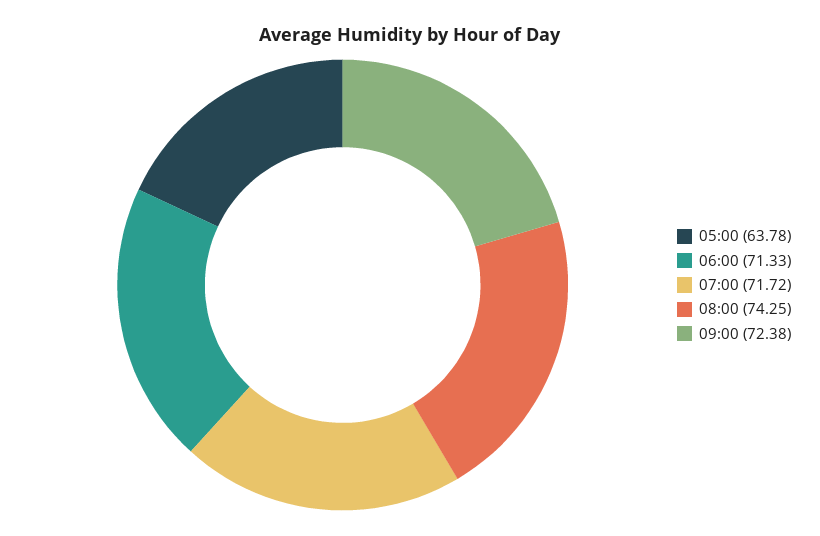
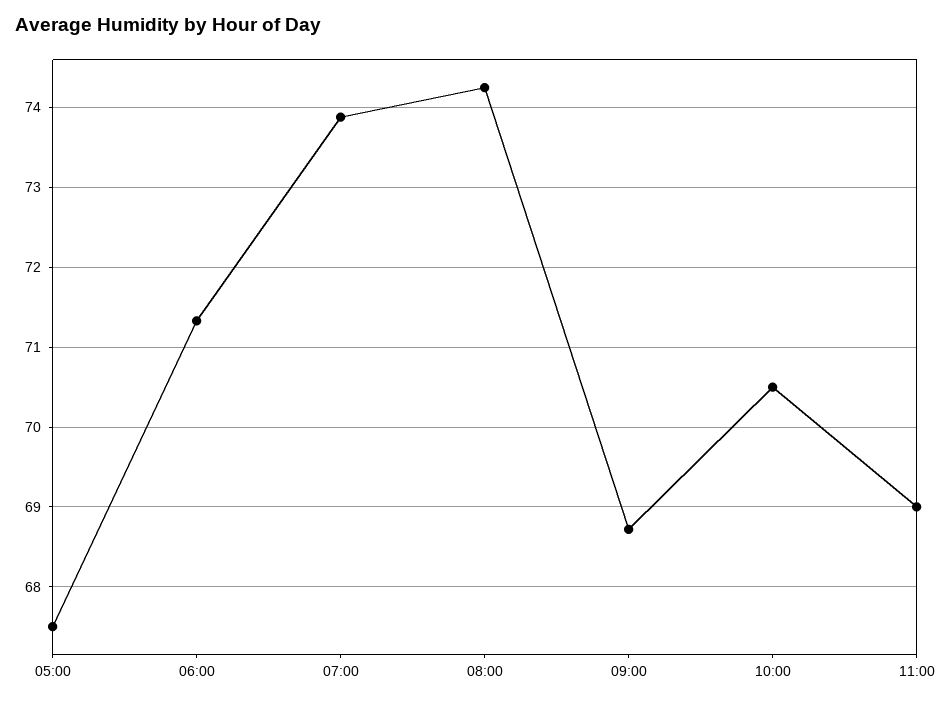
05:00: 63.78 -> 67.5
07:00: 71.72 -> 73.9
09:00: 72.38 -> 68.7
10:00: none -> 70.5
11:00: none -> 69

